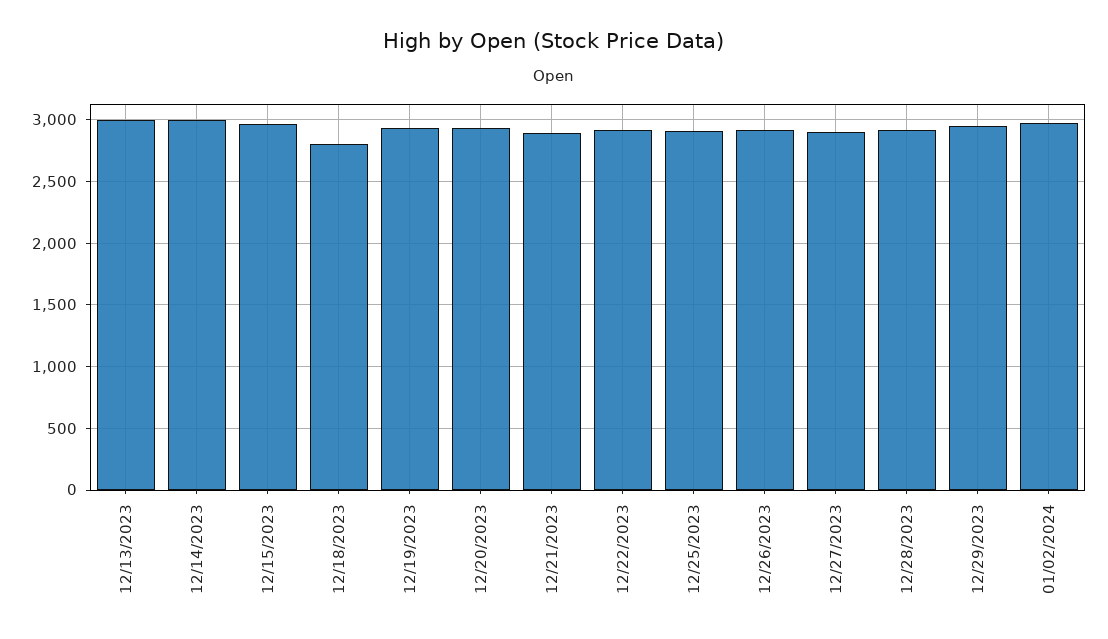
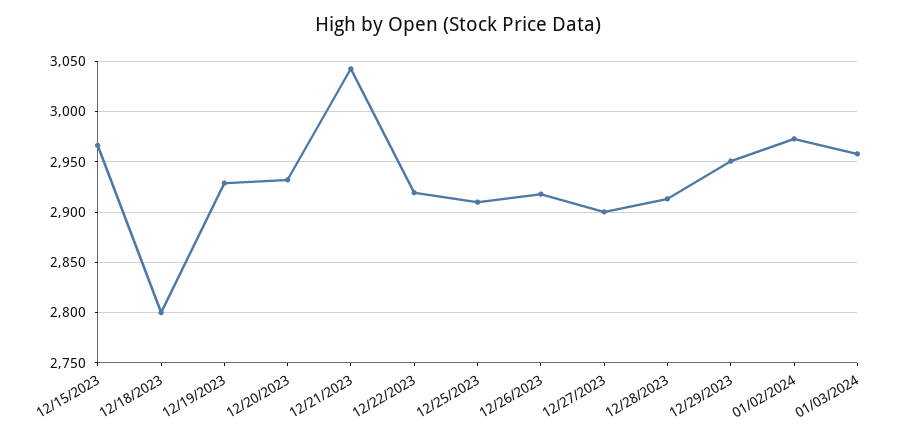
12/13/2023: 3000 -> none
12/14/2023: 3000 -> none
12/21/2023: 2900 -> 3040
01/03/2024: none -> 2960

